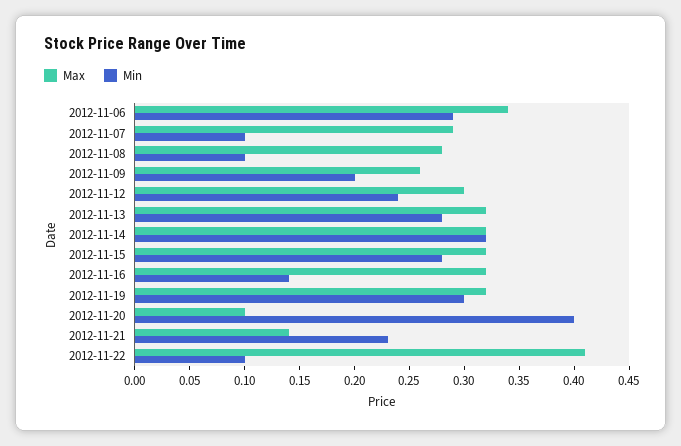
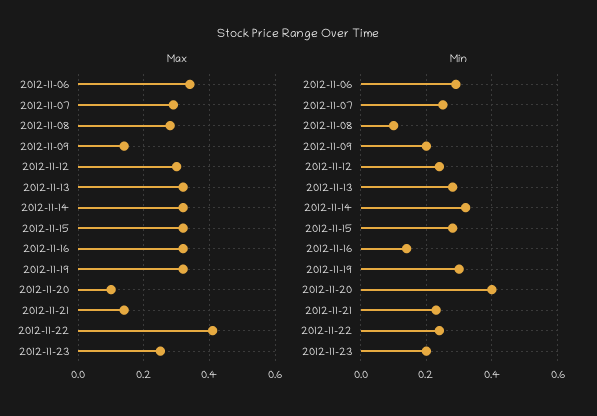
Min, 2012-11-07: 0.1 -> 0.25
Max, 2012-11-09: 0.26 -> 0.15
Min, 2012-11-22: 0.1 -> 0.25
Max, 2012-11-23: none -> 0.25
Min, 2012-11-23: none -> 0.2

